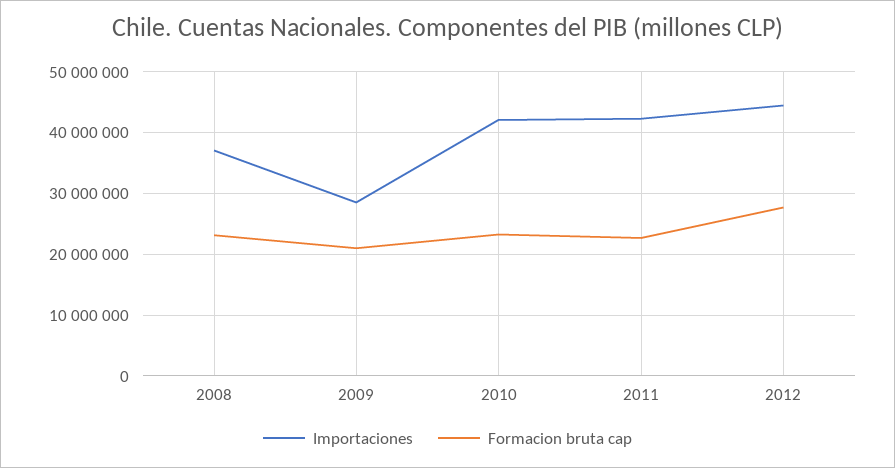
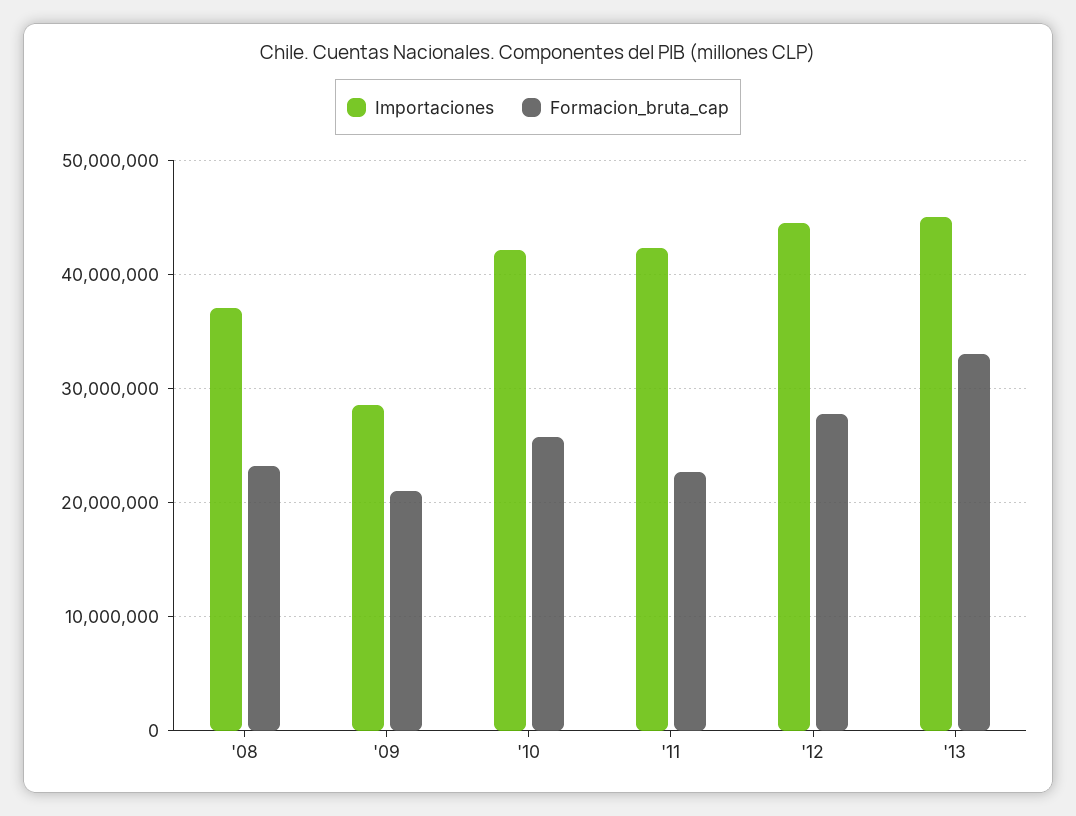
Formacion bruta cap, 2010: 23000000 -> 26000000
Importaciones, '13: none -> 45000000
Formacion bruta cap, '13: none -> 33000000

